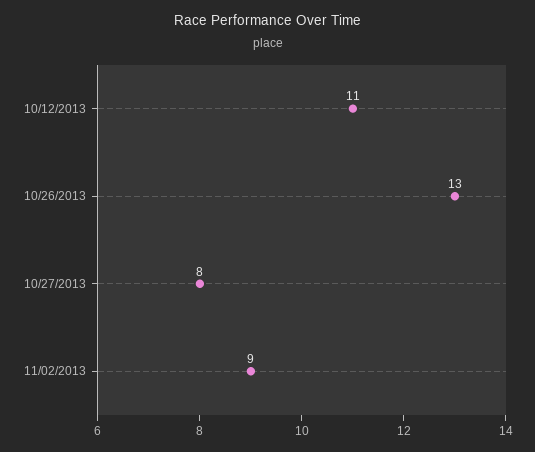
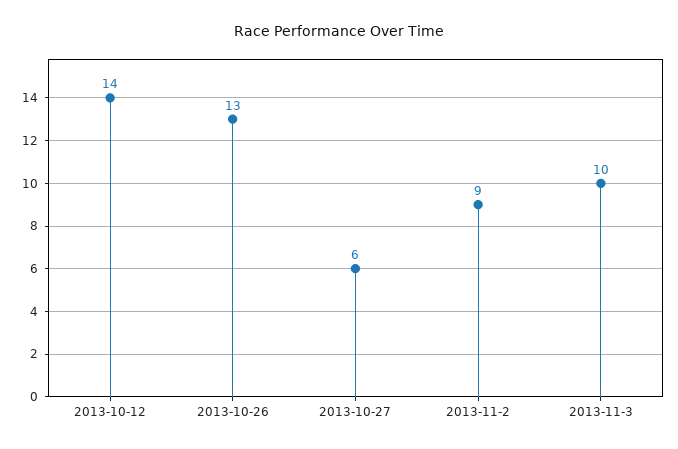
10/12/2013: 11 -> 14
10/27/2013: 8 -> 6
2013-11-3: none -> 10

